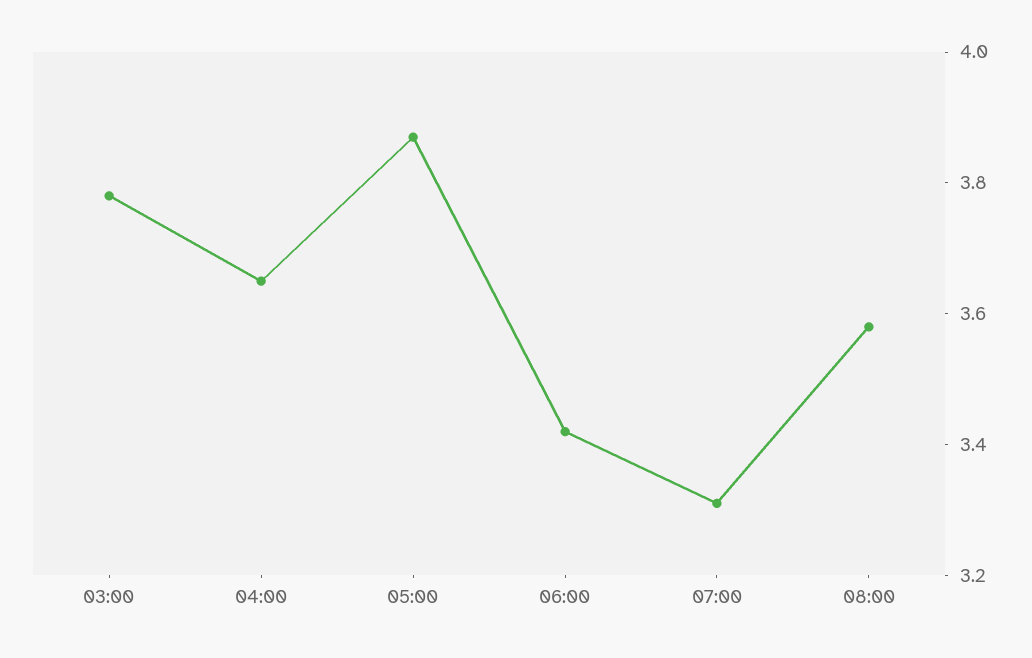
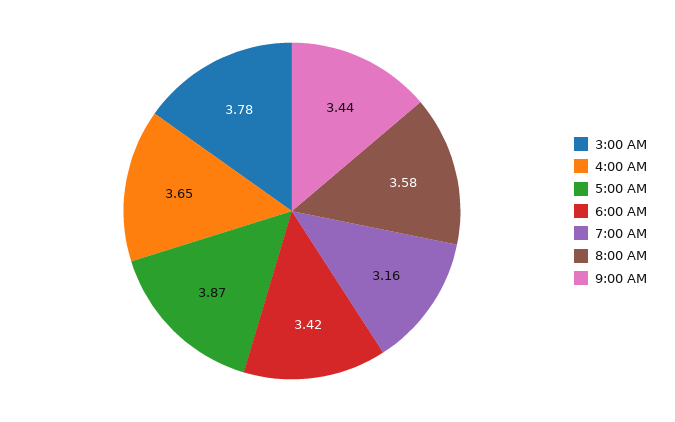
07:00: 3.3 -> 3.16
9:00 AM: none -> 3.44

